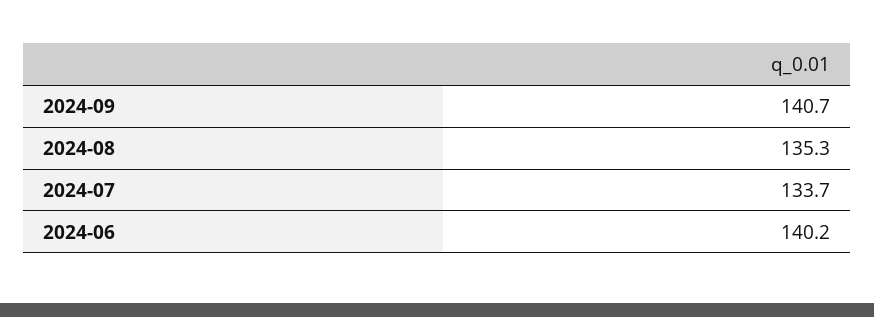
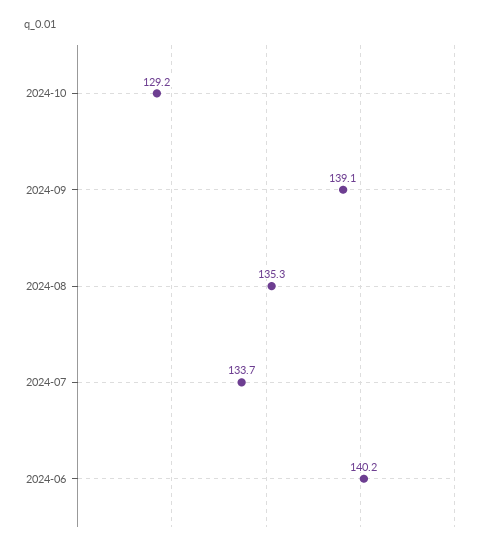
2024-09: 140.7 -> 139.1
2024-10: none -> 129.2

